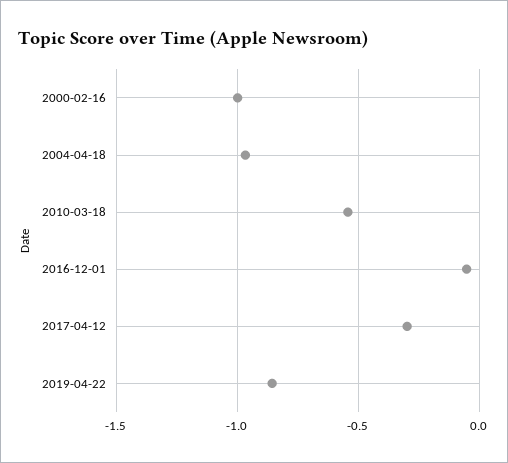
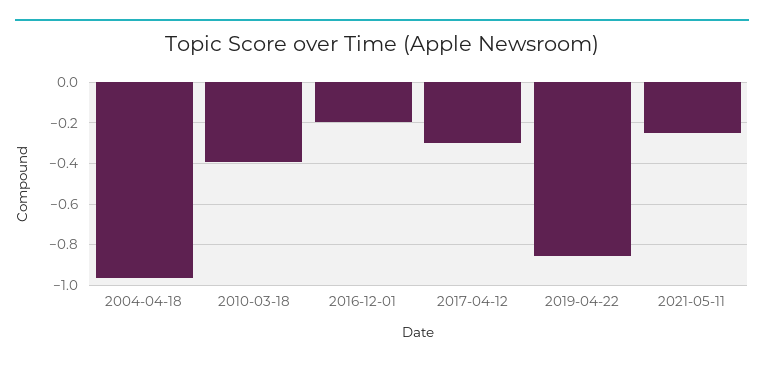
2000-02-16: -1 -> none
2010-03-18: -0.55 -> -0.4
2016-12-01: -0.05 -> -0.2
2021-05-11: none -> -0.25

